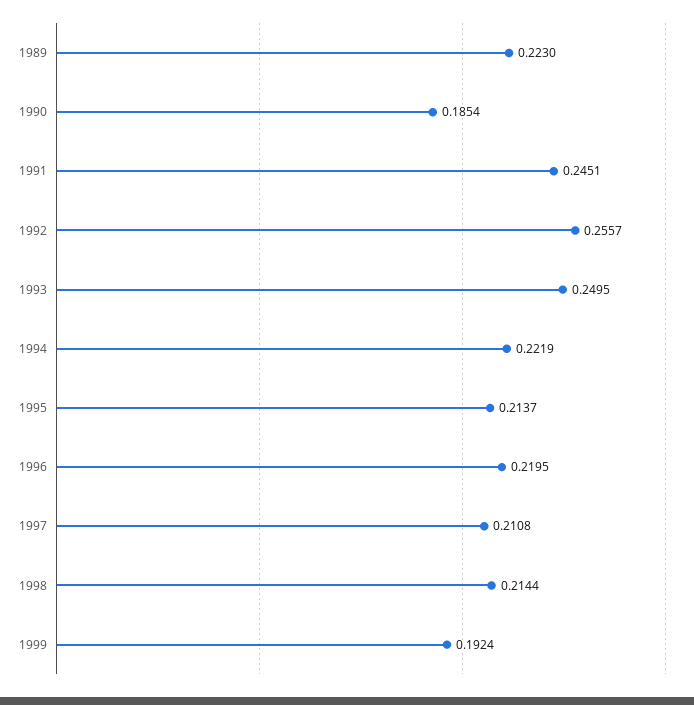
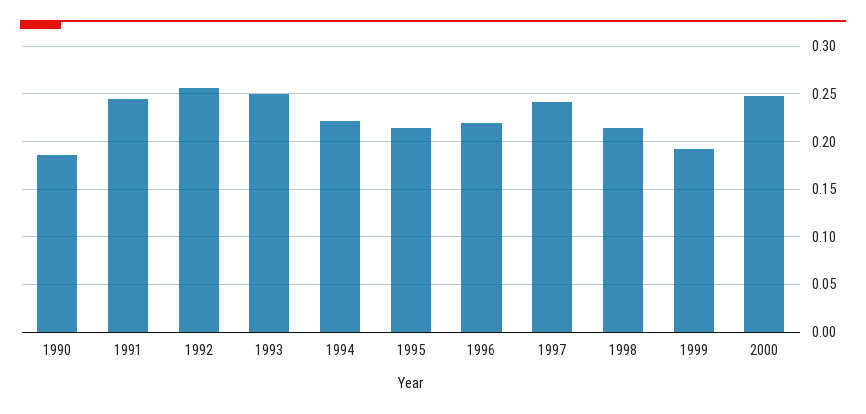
1989: 0.223 -> none
1997: 0.2108 -> 0.24
2000: none -> 0.25

